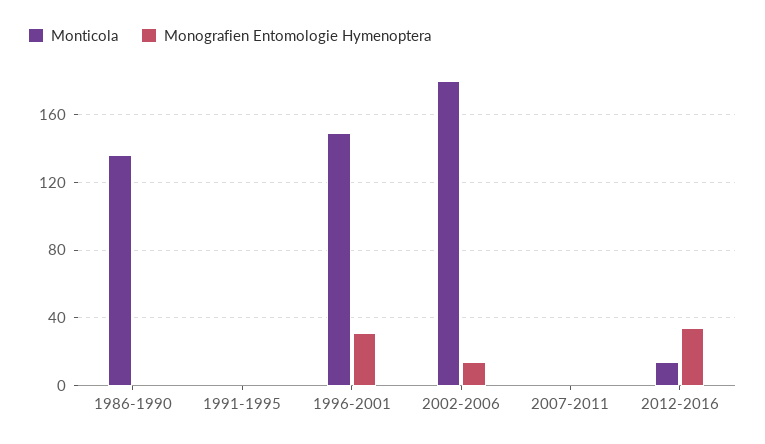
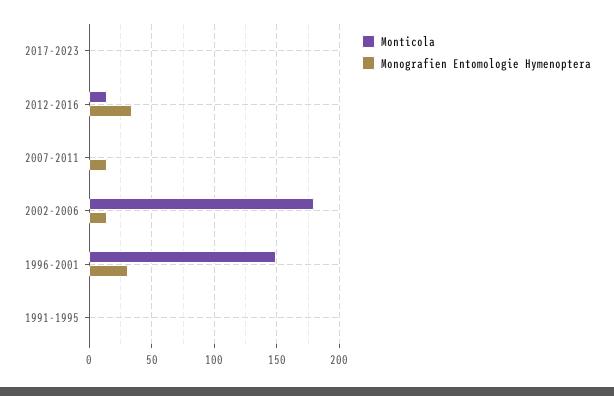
Monticola, 1986-1990: 135 -> none
Monografien Entomologie Hymenoptera, 1986-1990: 0 -> none
Monografien Entomologie Hymenoptera, 2007-2011: 0 -> 15
Monticola, 2017-2023: none -> 0
Monografien Entomologie Hymenoptera, 2017-2023: none -> 0

